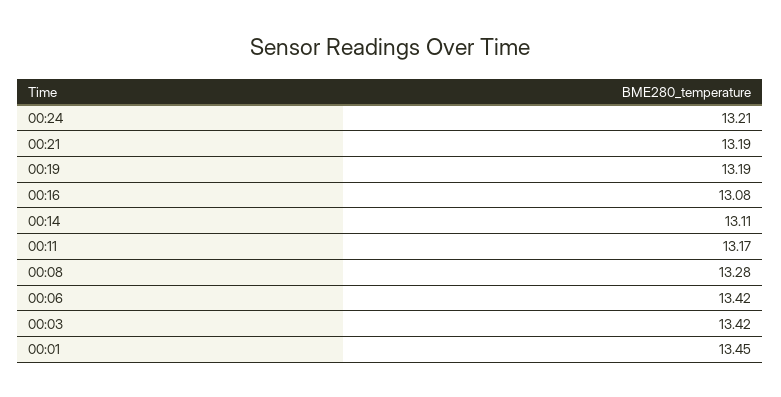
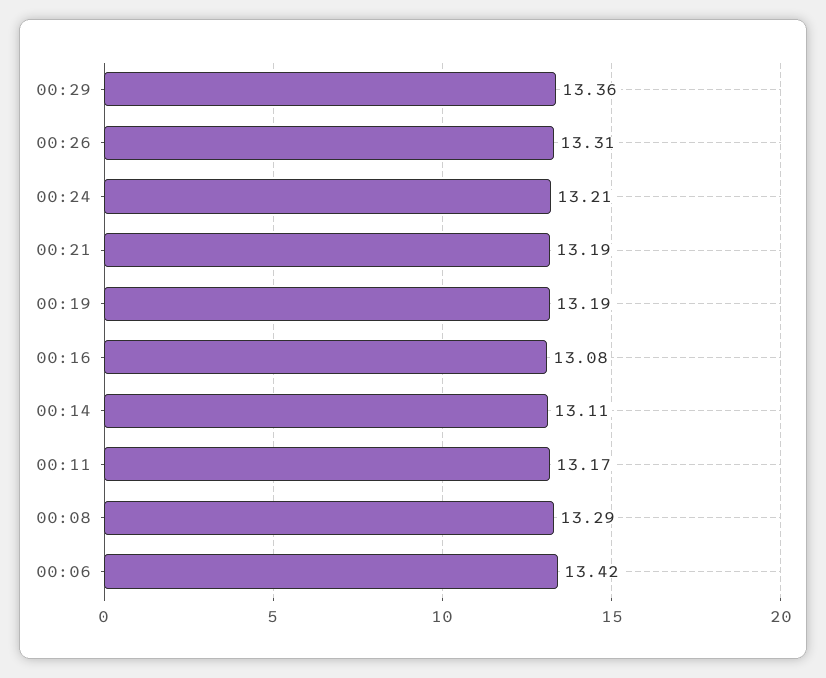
00:08: 13.28 -> 13.29
00:03: 13.42 -> none
00:01: 13.45 -> none
00:29: none -> 13.36
00:26: none -> 13.31

